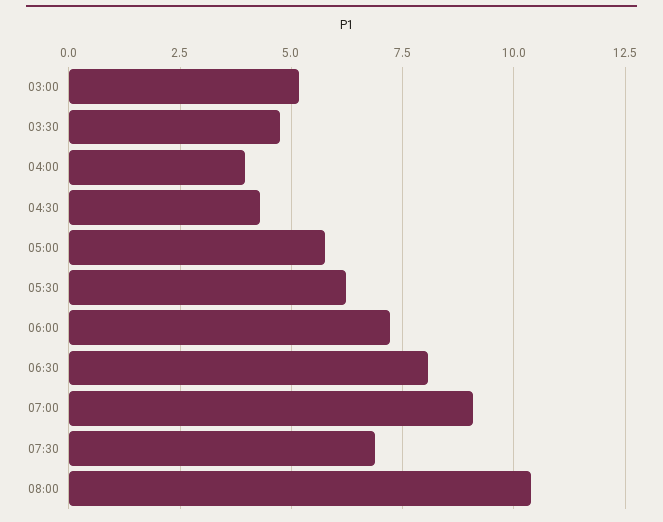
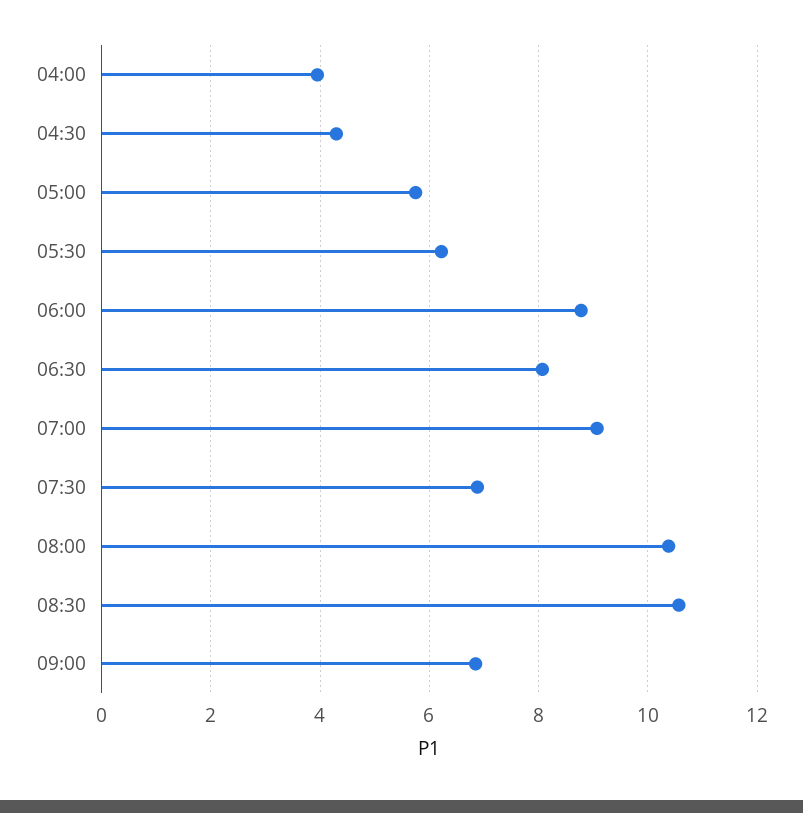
03:00: 5.25 -> none
03:30: 4.75 -> none
06:00: 7.25 -> 8.8
08:30: none -> 10.6
09:00: none -> 6.8

